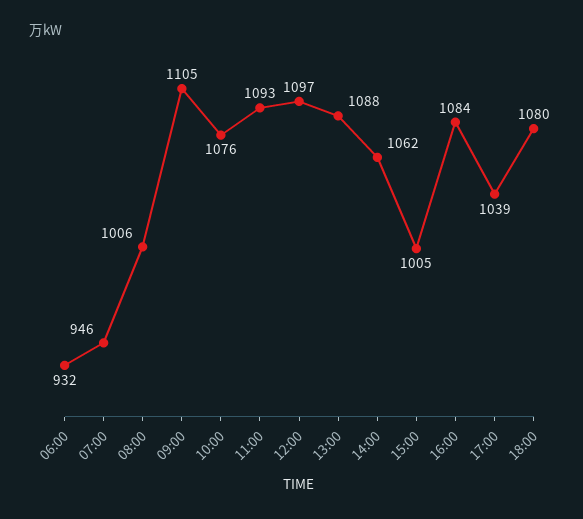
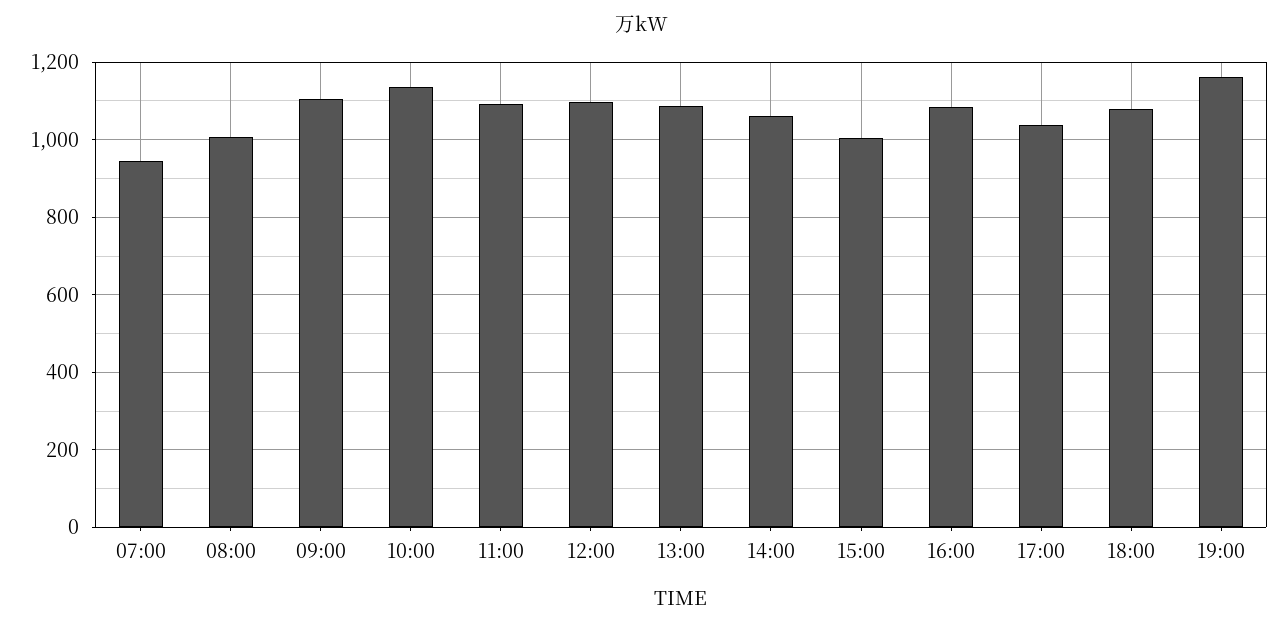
06:00: 932 -> none
10:00: 1076 -> 1140
19:00: none -> 1160

